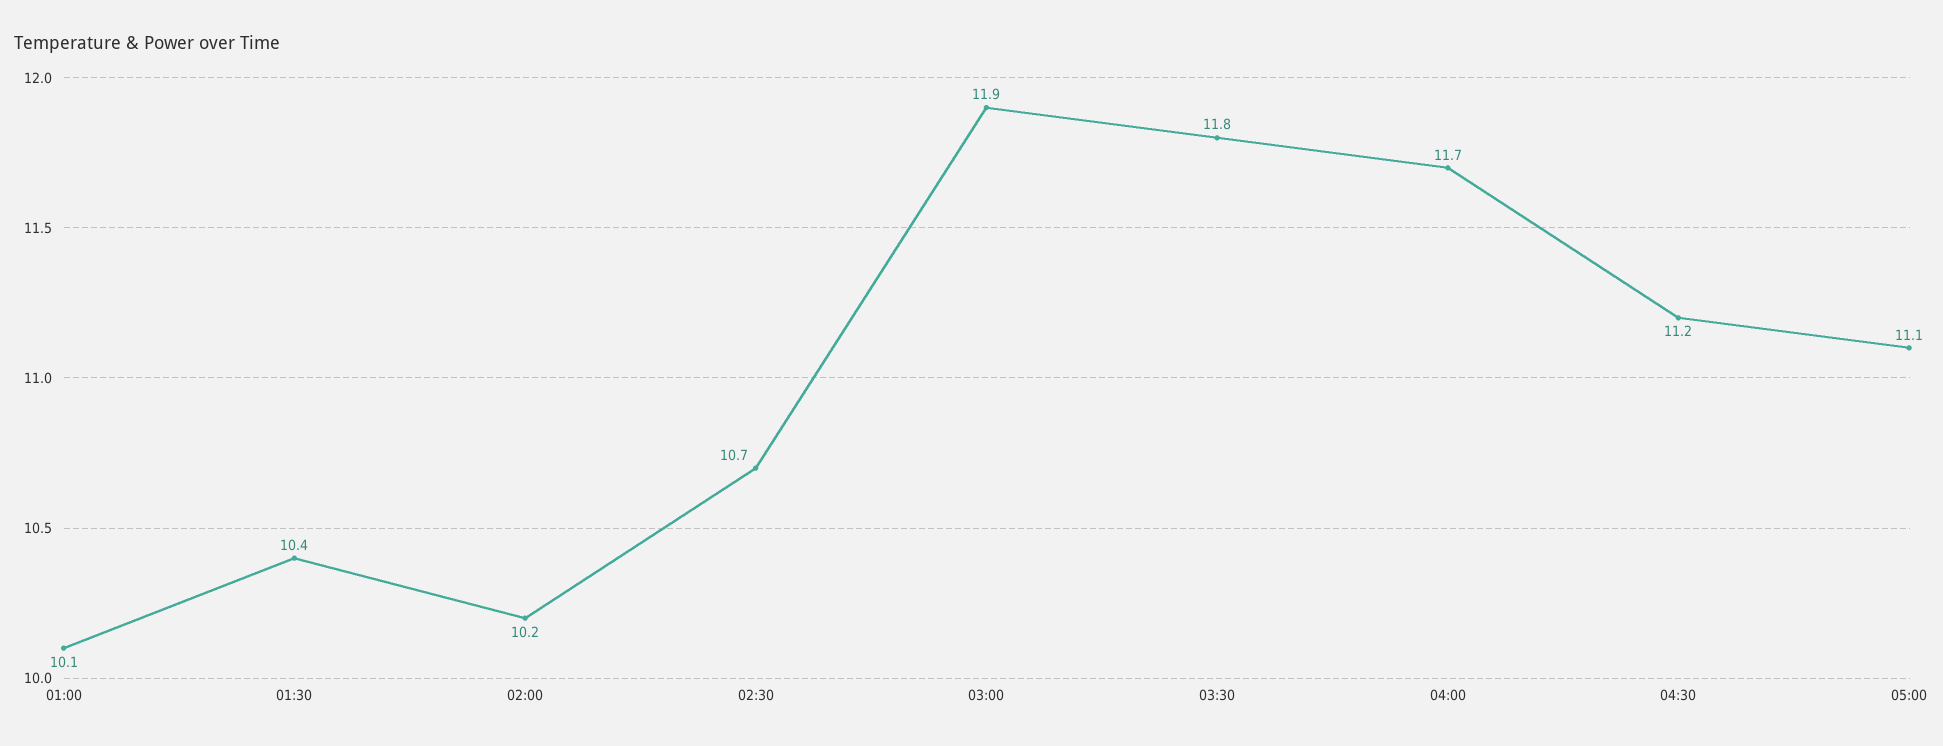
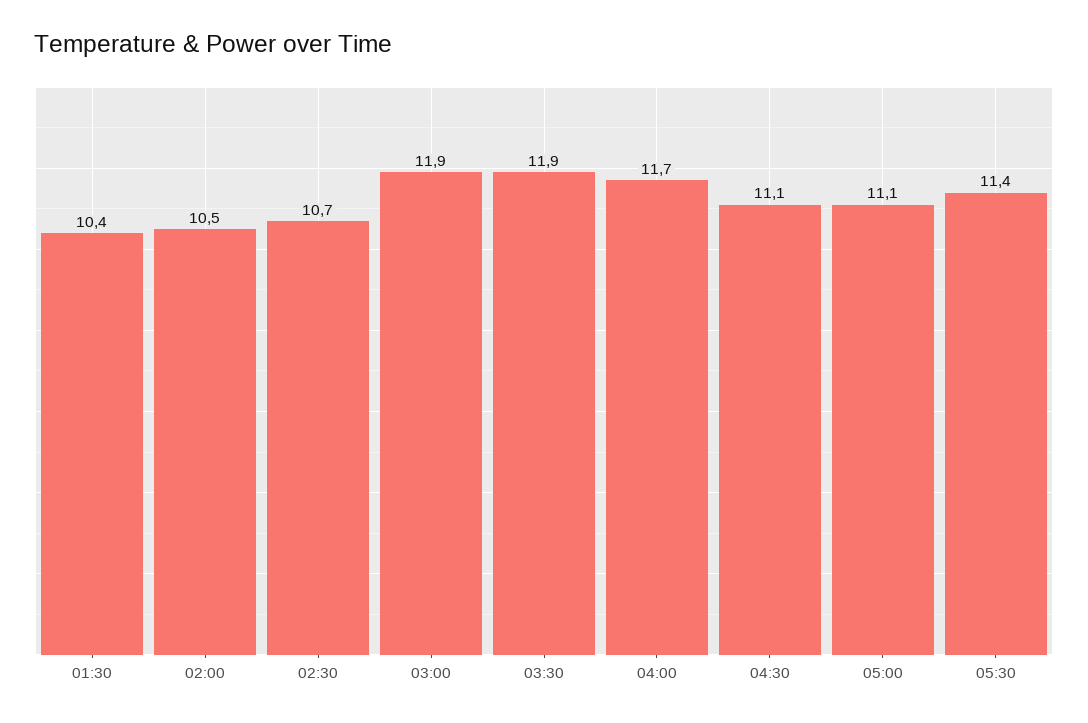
01:00: 10.1 -> none
02:00: 10.2 -> 10.5
03:30: 11.8 -> 11.9
04:30: 11.2 -> 11.1
05:30: none -> 11.4

